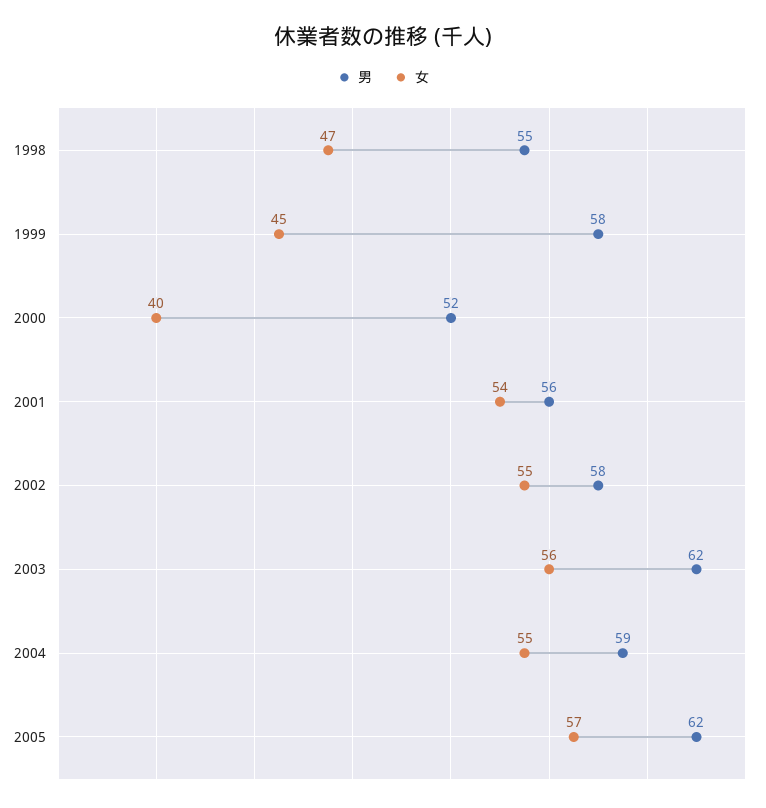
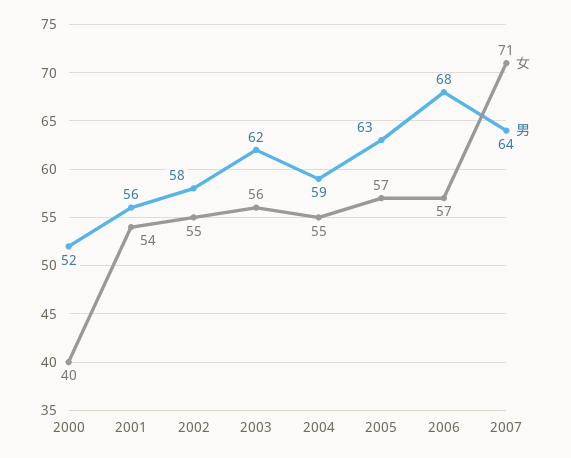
男, 1998: 55 -> none
女, 1998: 47 -> none
男, 1999: 58 -> none
女, 1999: 45 -> none
男, 2005: 62 -> 63
女, 2006: none -> 57
男, 2006: none -> 68
女, 2007: none -> 71
男, 2007: none -> 64

